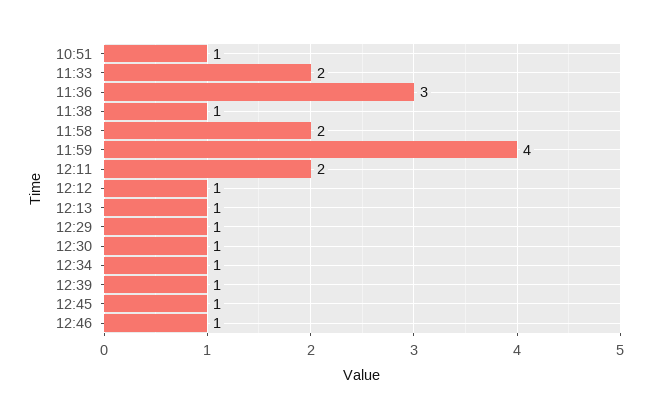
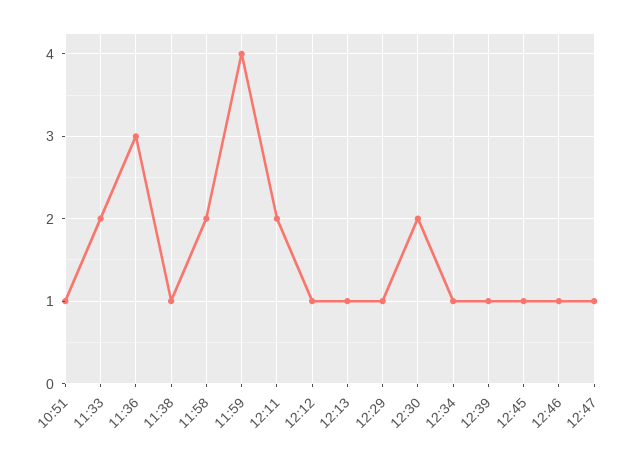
12:30: 1 -> 2
12:47: none -> 1

